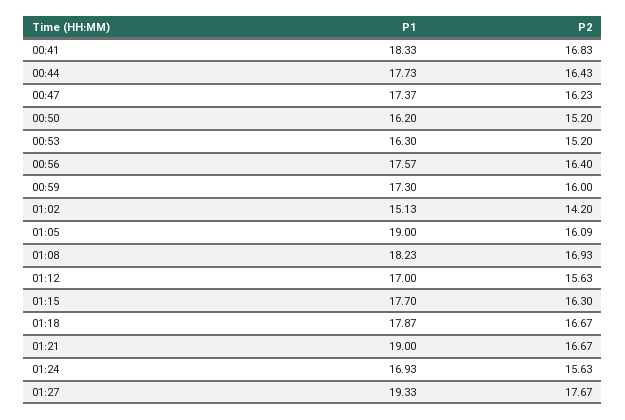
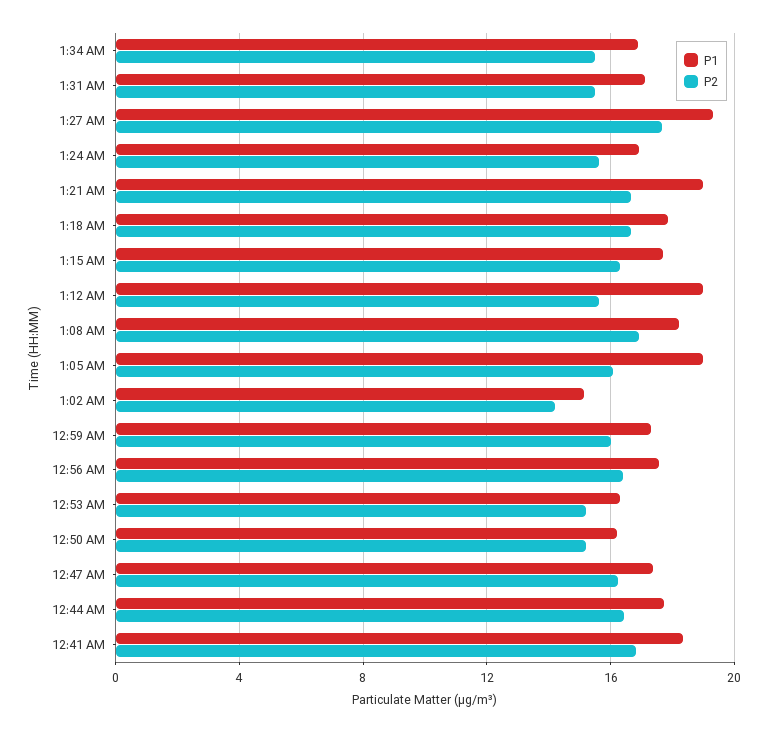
P1, 01:12: 17 -> 19
P1, 1:34 AM: none -> 17
P2, 1:34 AM: none -> 15.5
P1, 1:31 AM: none -> 17
P2, 1:31 AM: none -> 15.5

